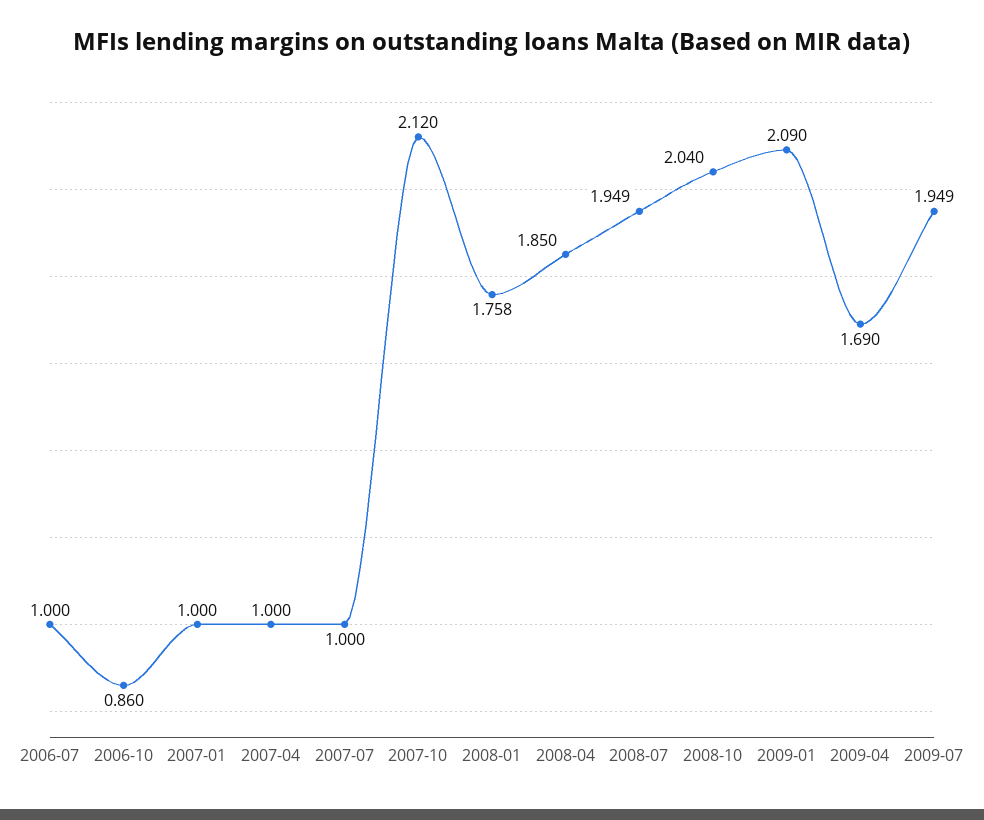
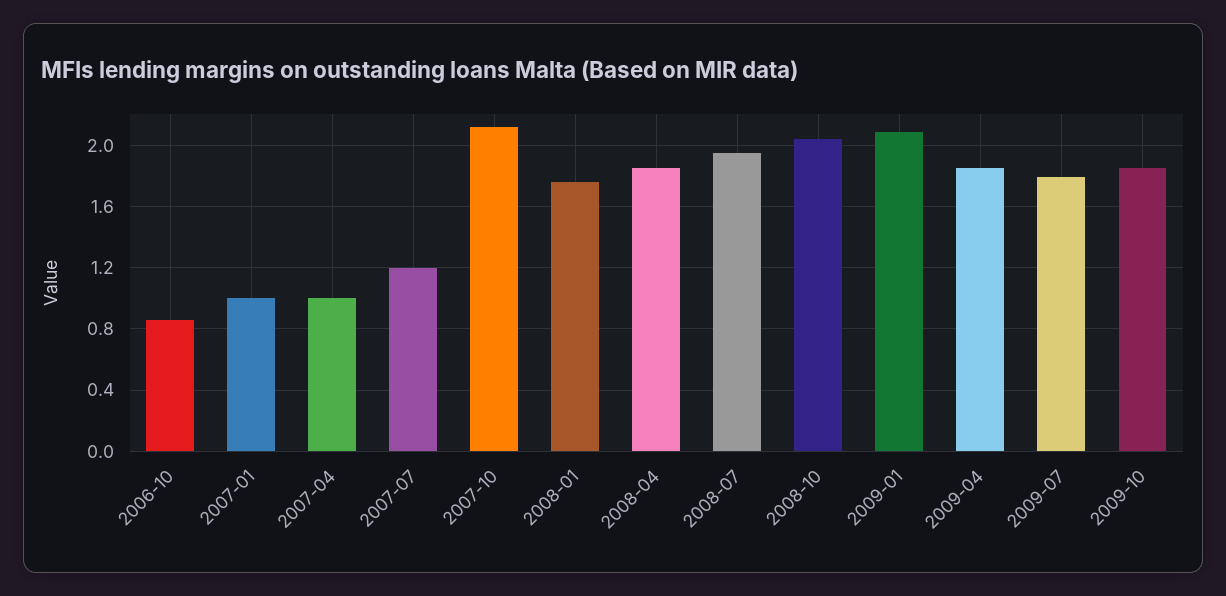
2006-07: 1 -> none
2007-07: 1 -> 1.2
2009-04: 1.69 -> 1.85
2009-07: 1.949 -> 1.8
2009-10: none -> 1.85

